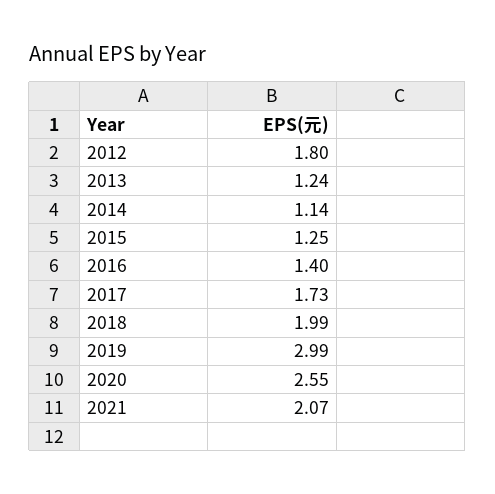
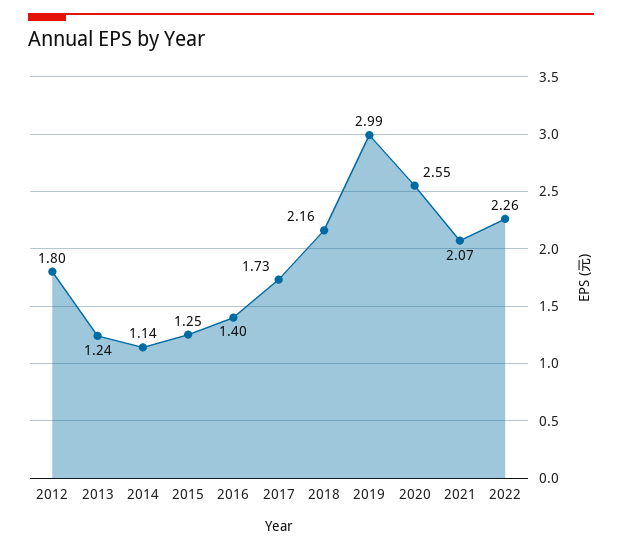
2018: 1.99 -> 2.16
2022: none -> 2.26

